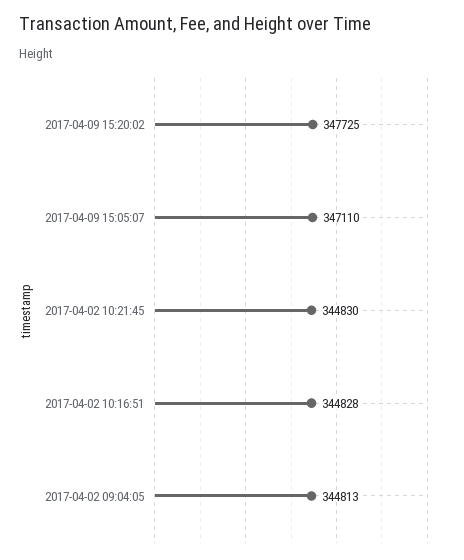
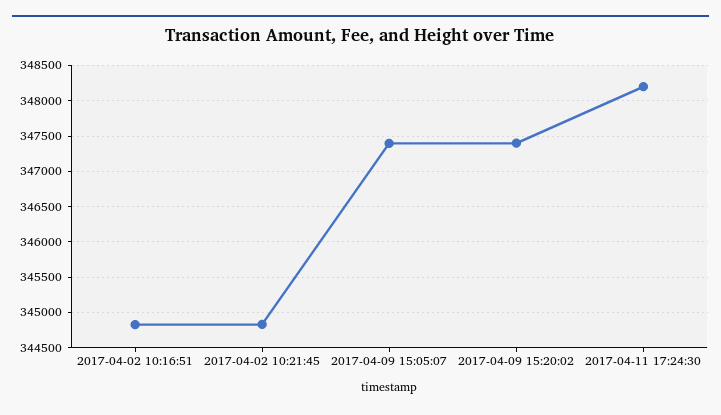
2017-04-09 15:20:02: 347725 -> 347400
2017-04-09 15:05:07: 347110 -> 347400
2017-04-02 09:04:05: 344813 -> none
2017-04-11 17:24:30: none -> 348200

